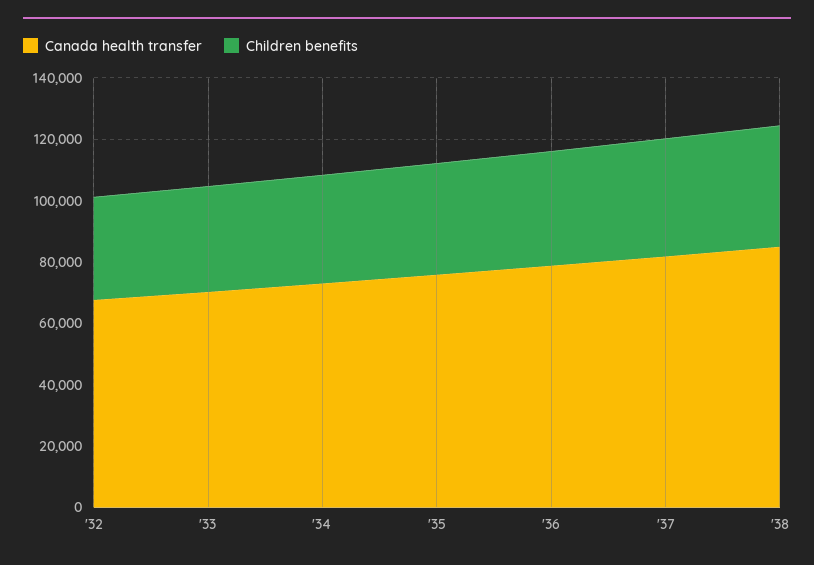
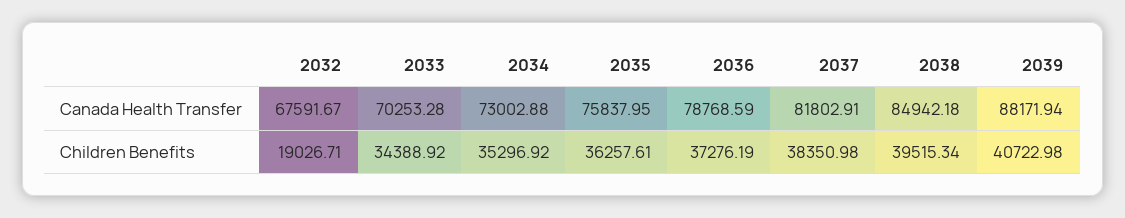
Children benefits, '32: 35000 -> 19026.71
Canada health transfer, 2039: none -> 88171.94
Children benefits, 2039: none -> 40722.98

